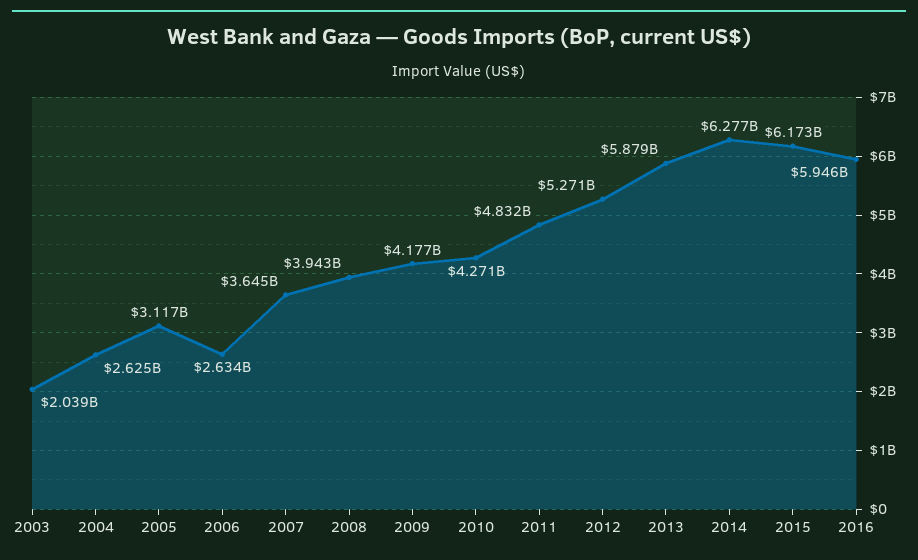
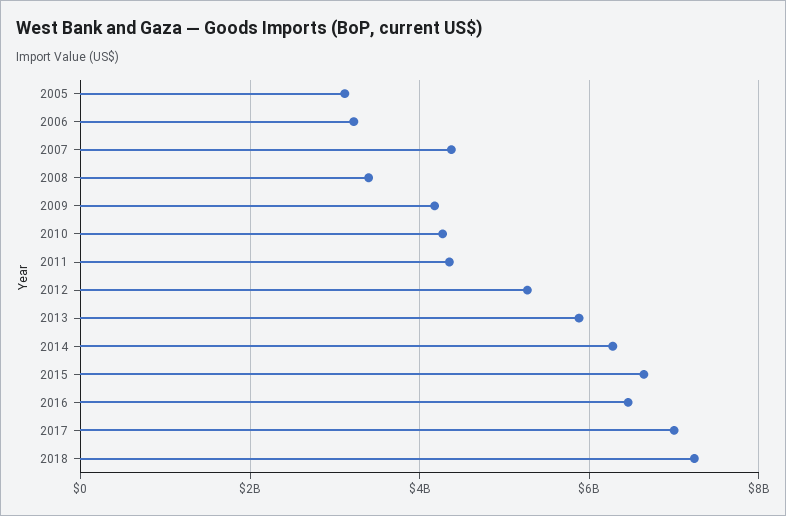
2003: 2039000000 -> none
2004: 2625000000 -> none
2006: 2634000000 -> 3200000000
2007: 3645000000 -> 4400000000
2008: 3943000000 -> 3400000000
2011: 4832000000 -> 4400000000
2015: 6173000000 -> 6600000000
2016: 5946000000 -> 6400000000
2017: none -> 7000000000
2018: none -> 7200000000

